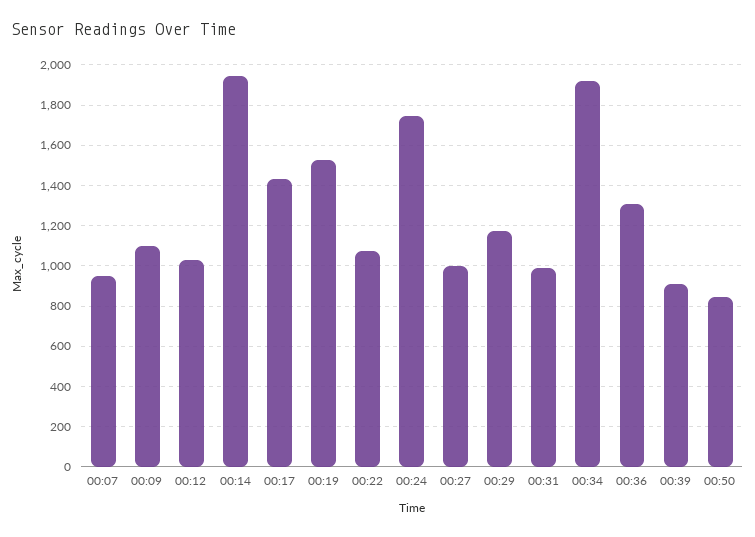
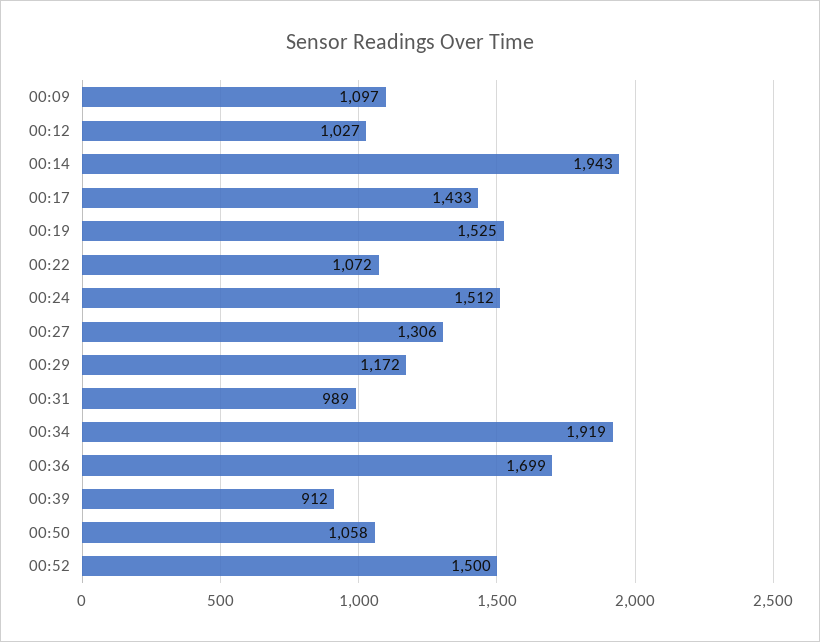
00:07: 950 -> none
00:24: 1750 -> 1512
00:27: 1000 -> 1306
00:36: 1300 -> 1699
00:50: 850 -> 1058
00:52: none -> 1500

